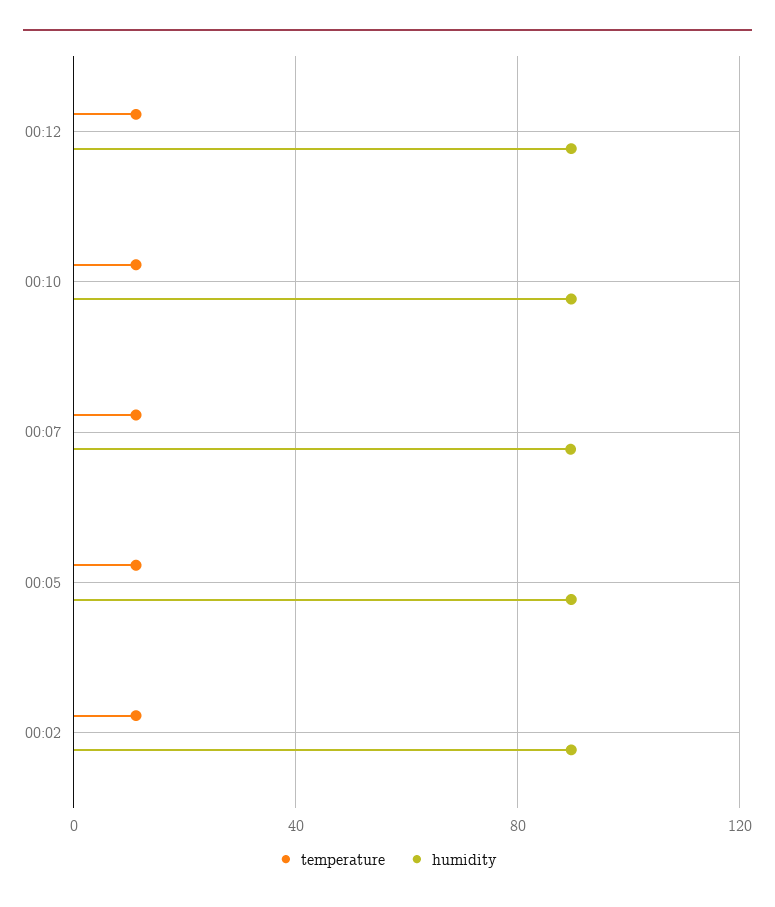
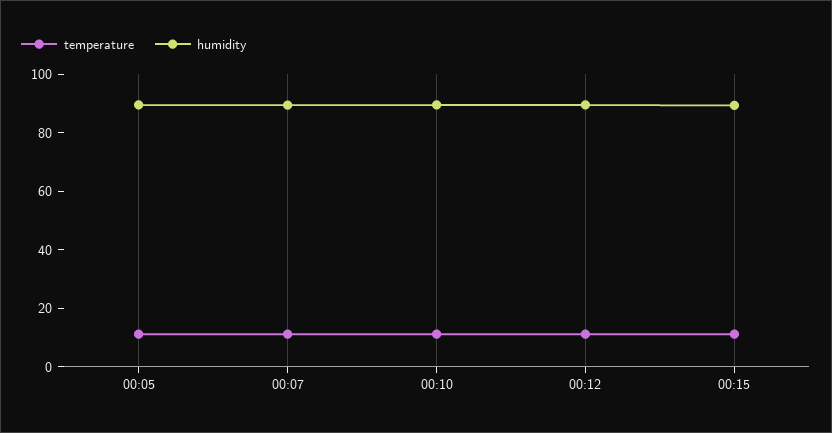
temperature, 00:02: 10 -> none
humidity, 00:02: 90 -> none
temperature, 00:15: none -> 10
humidity, 00:15: none -> 90

